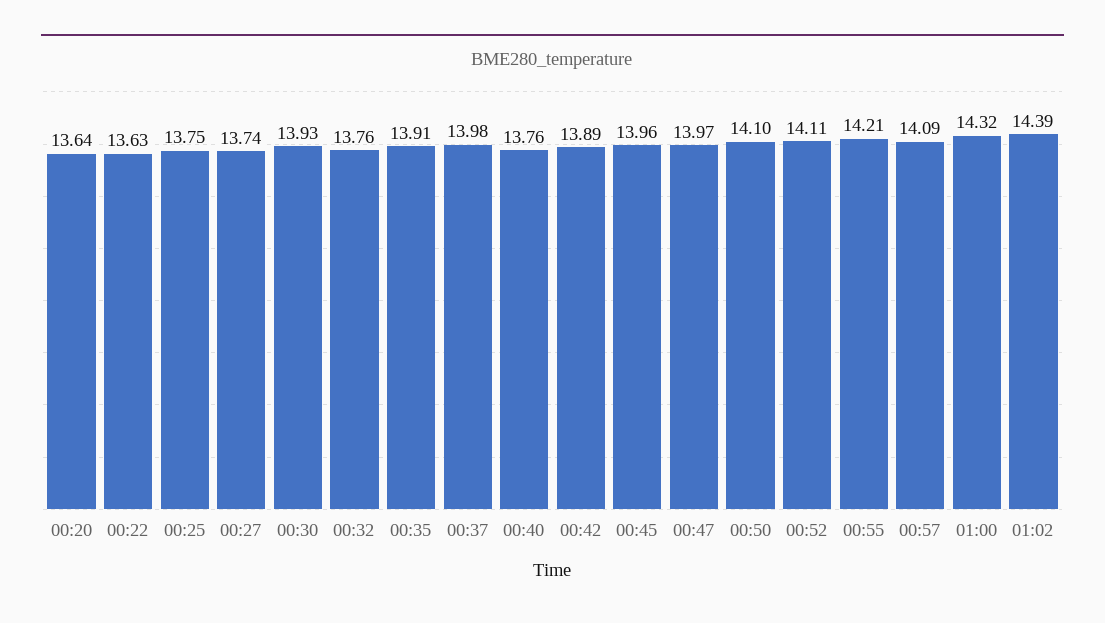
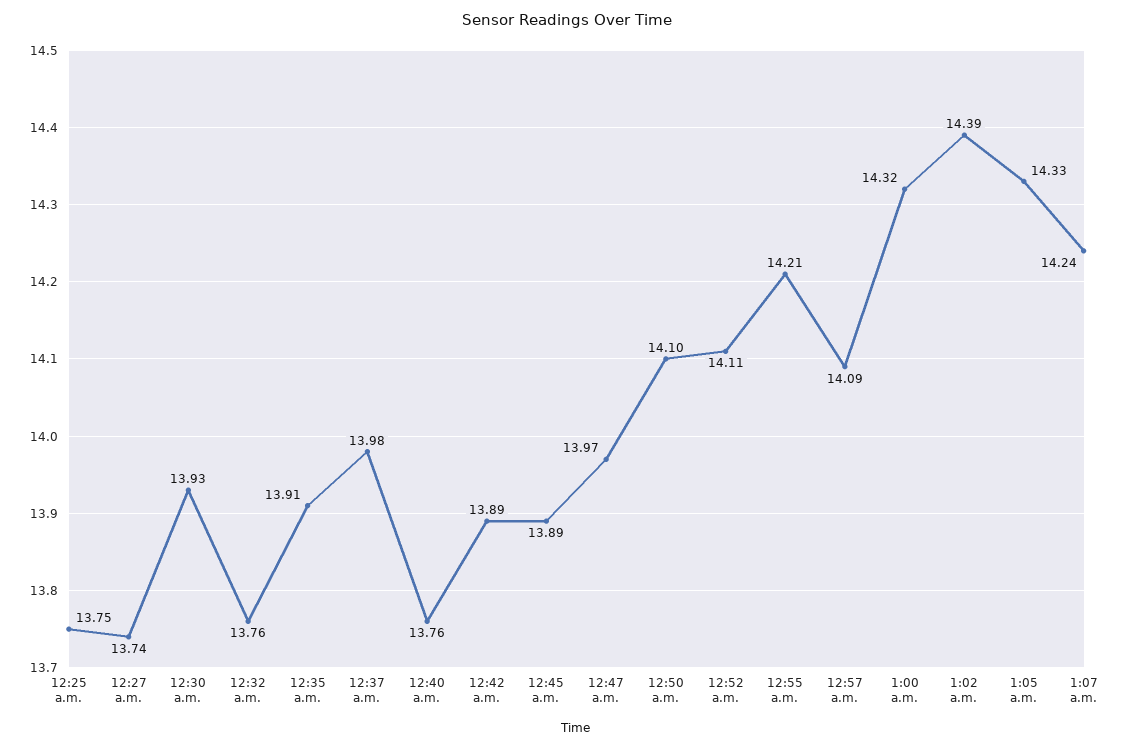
00:20: 13.64 -> none
00:22: 13.63 -> none
00:45: 13.96 -> 13.89
1:05 a.m.: none -> 14.33
1:07 a.m.: none -> 14.24

